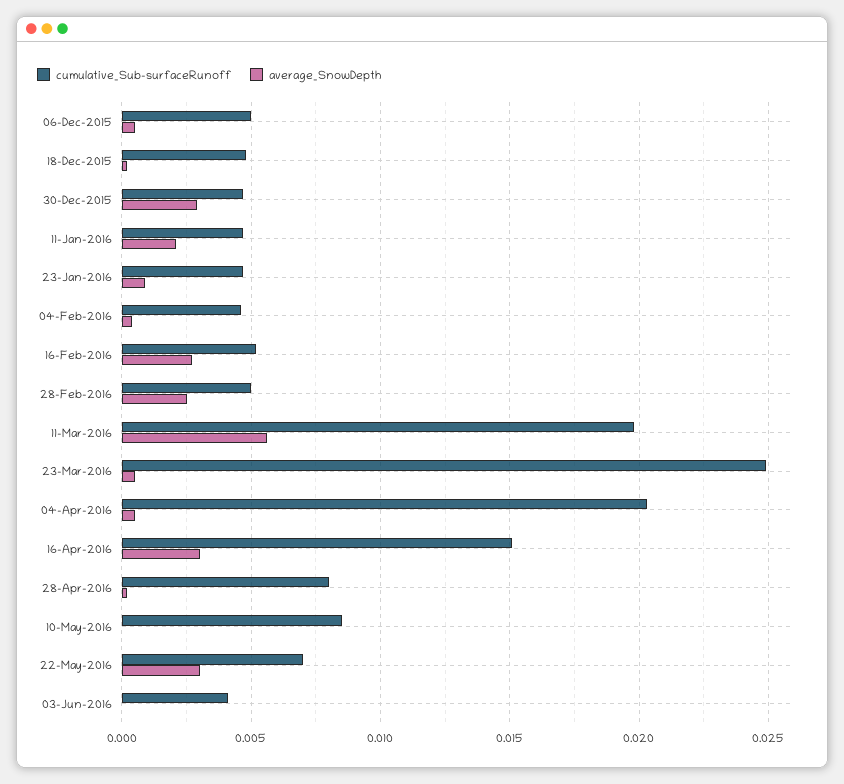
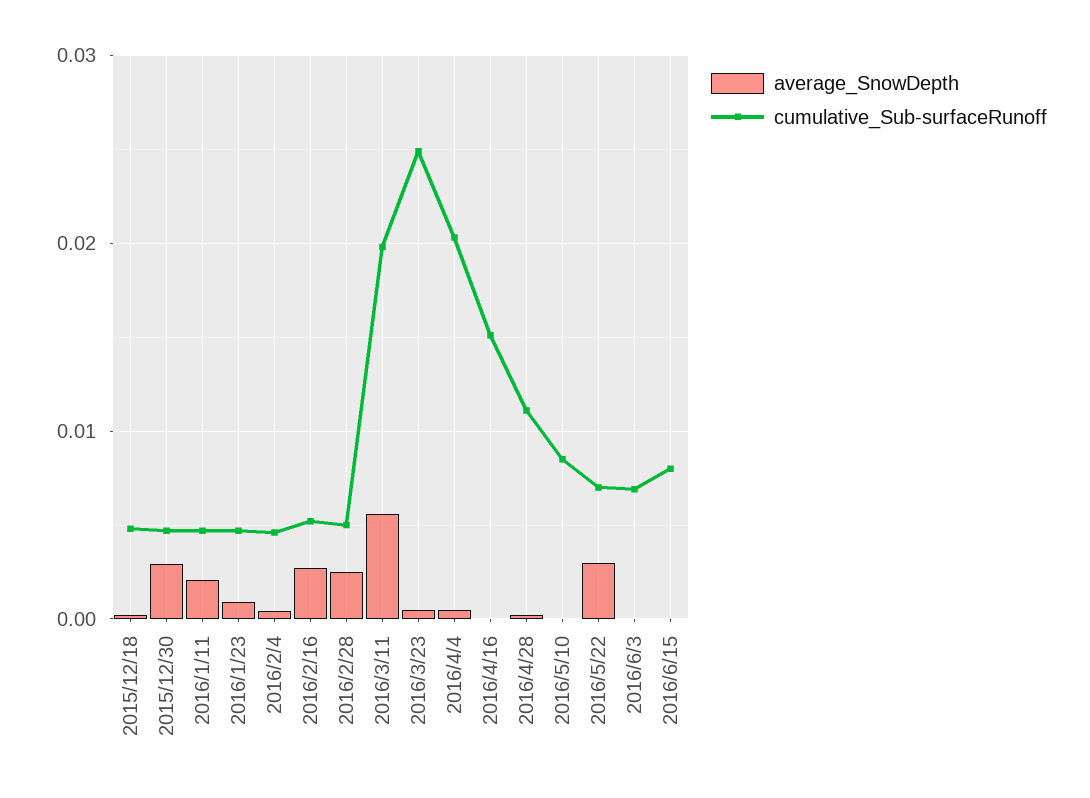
cumulative_Sub-surfaceRunoff, 06-Dec-2015: 0.005 -> none
average_SnowDepth, 06-Dec-2015: 0.0005 -> none
average_SnowDepth, 16-Apr-2016: 0.003 -> 0
cumulative_Sub-surfaceRunoff, 28-Apr-2016: 0.008 -> 0.011
cumulative_Sub-surfaceRunoff, 03-Jun-2016: 0.004 -> 0.007
average_SnowDepth, 2016/6/15: none -> 0
cumulative_Sub-surfaceRunoff, 2016/6/15: none -> 0.008

